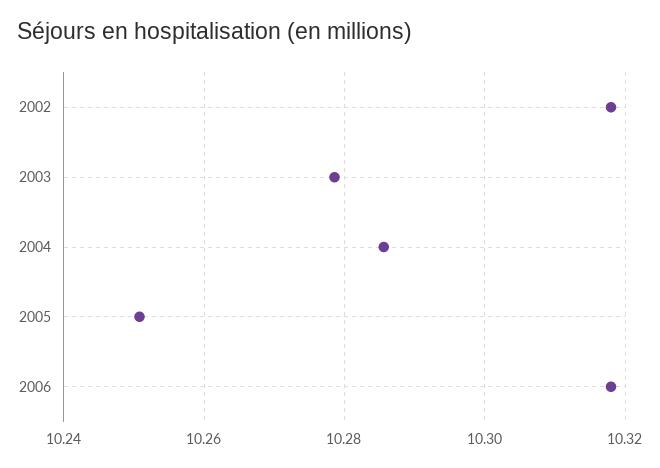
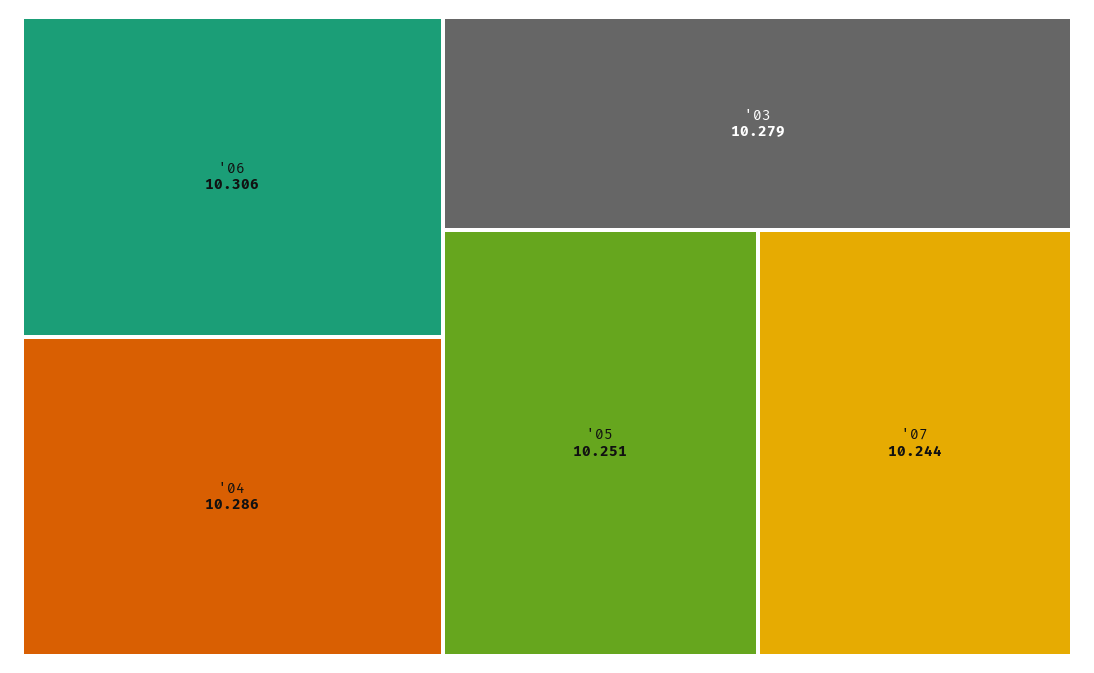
2002: 10.318 -> none
2006: 10.318 -> 10.306
'07: none -> 10.244

